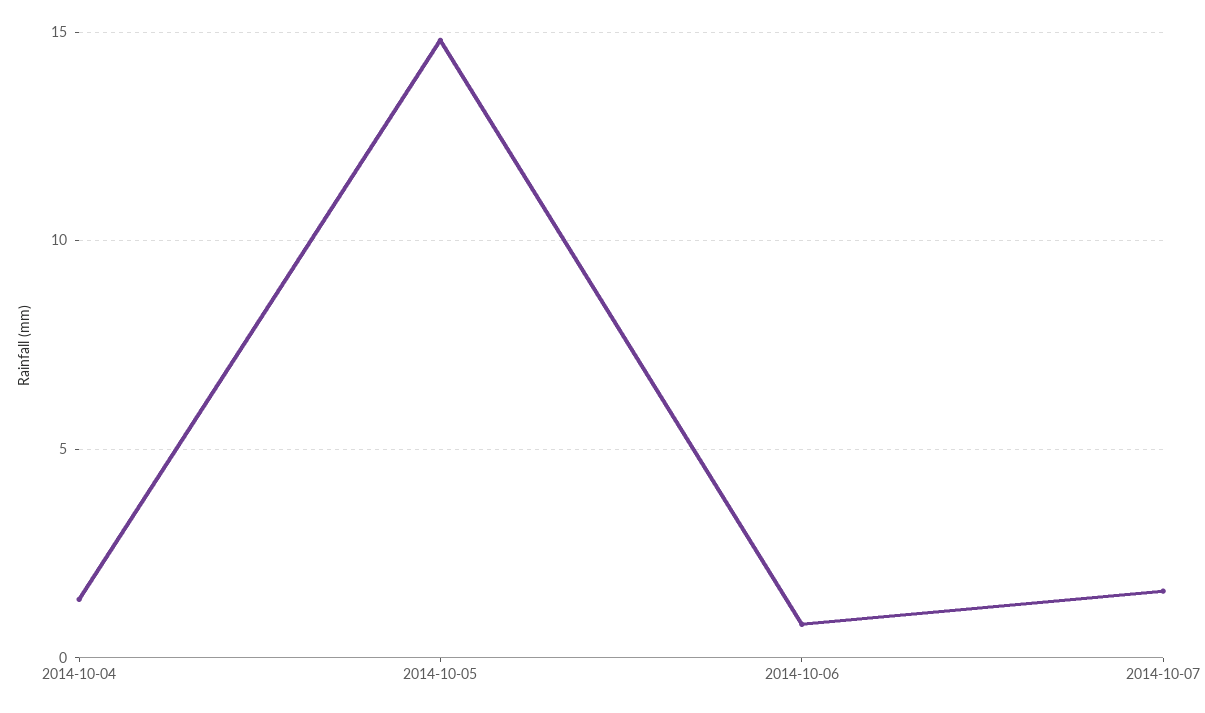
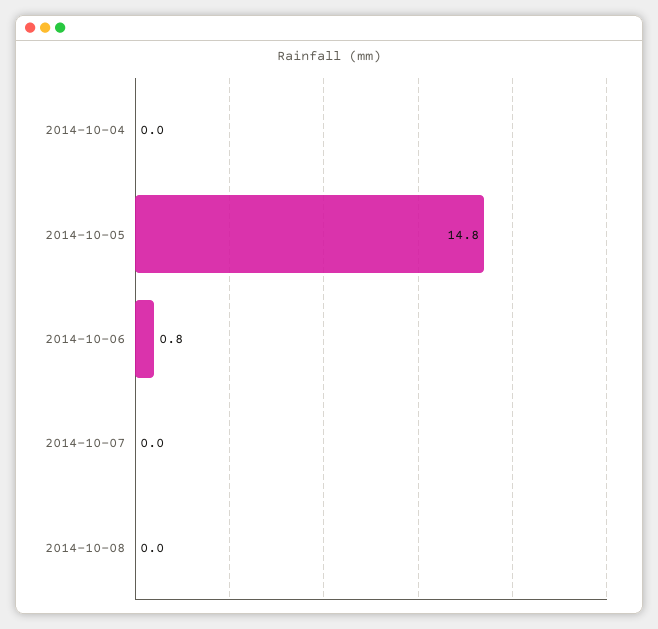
2014-10-04: 1.5 -> 0
2014-10-07: 1.5 -> 0
2014-10-08: none -> 0

